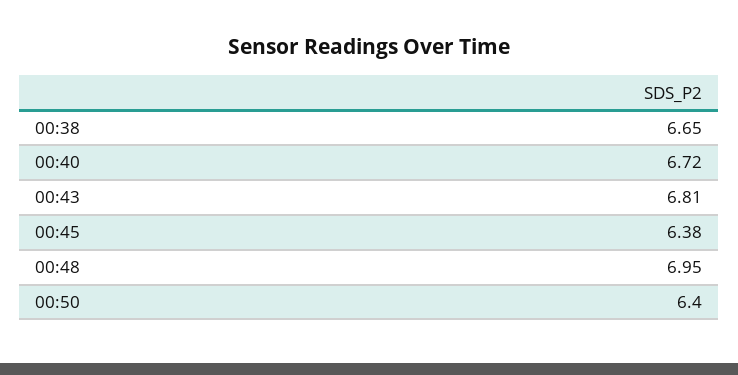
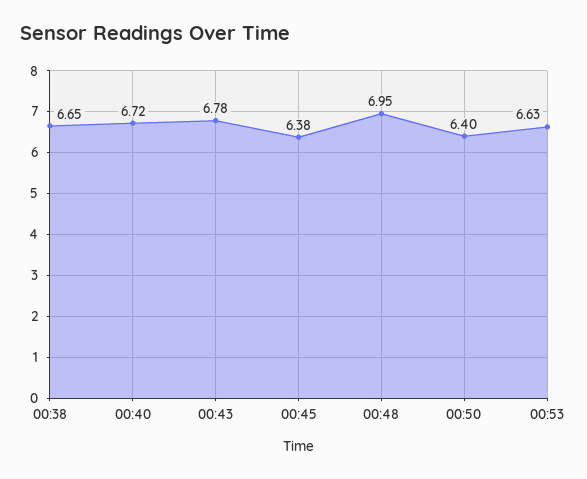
00:43: 6.81 -> 6.78
00:53: none -> 6.63

